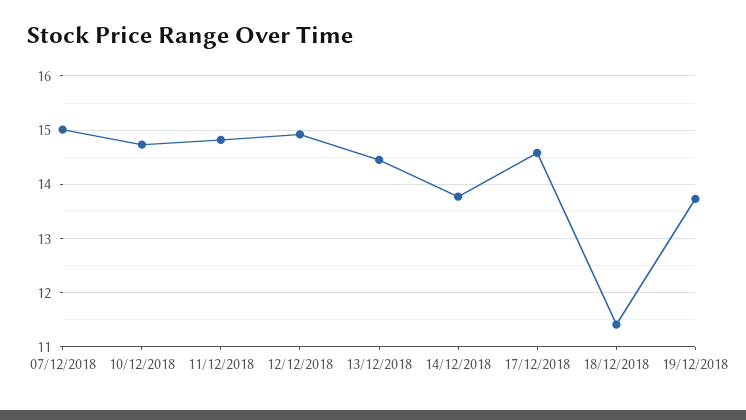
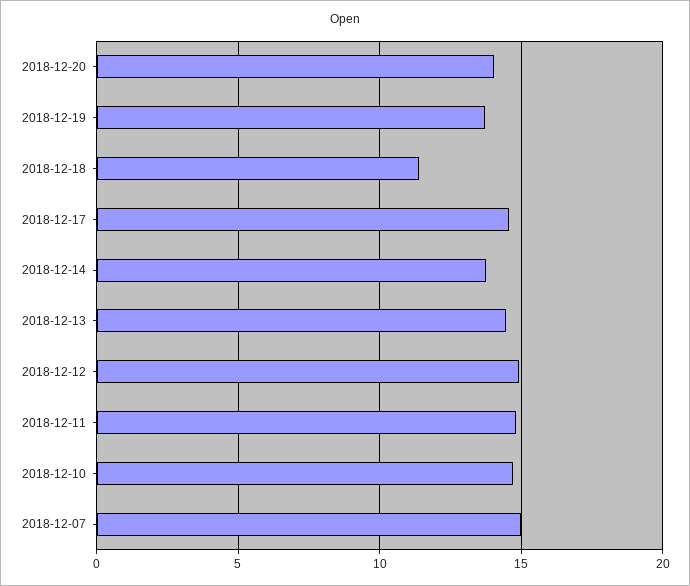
2018-12-20: none -> 14

